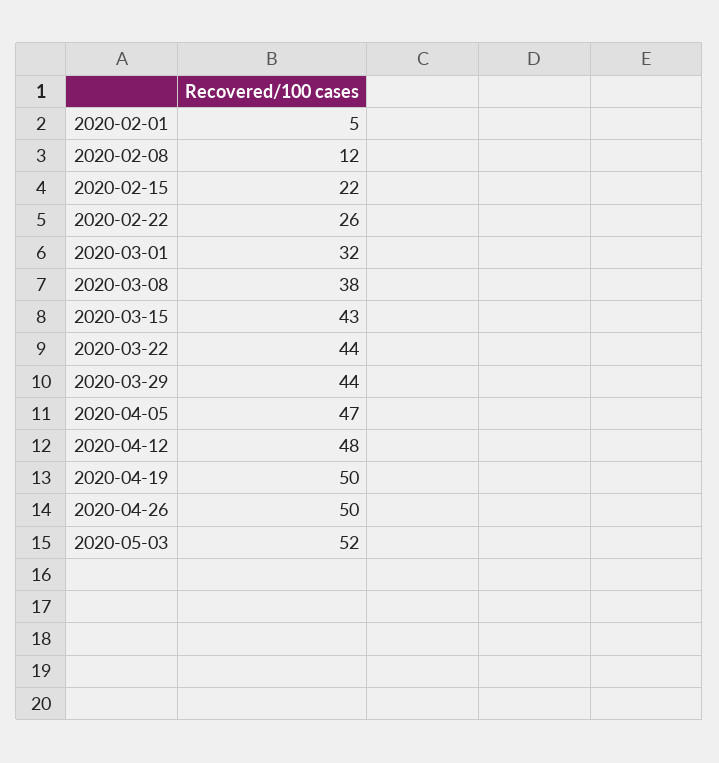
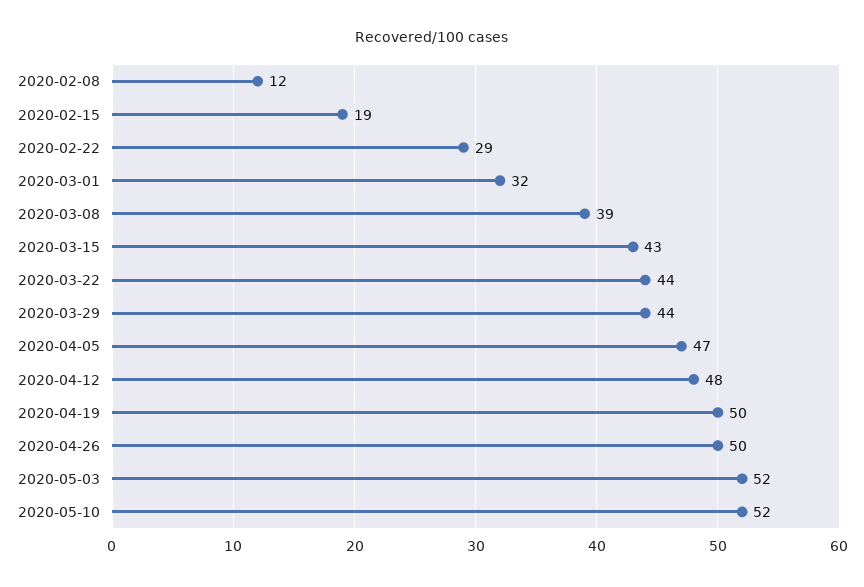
2020-02-01: 5 -> none
2020-02-15: 22 -> 19
2020-02-22: 26 -> 29
2020-03-08: 38 -> 39
2020-05-10: none -> 52

